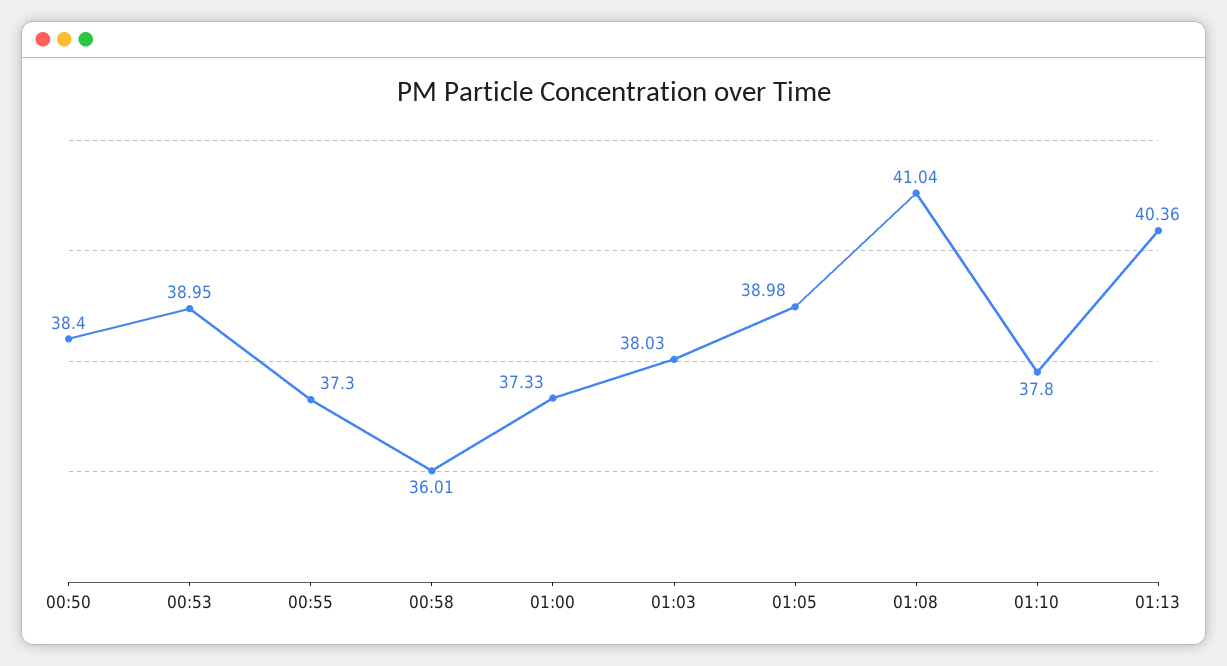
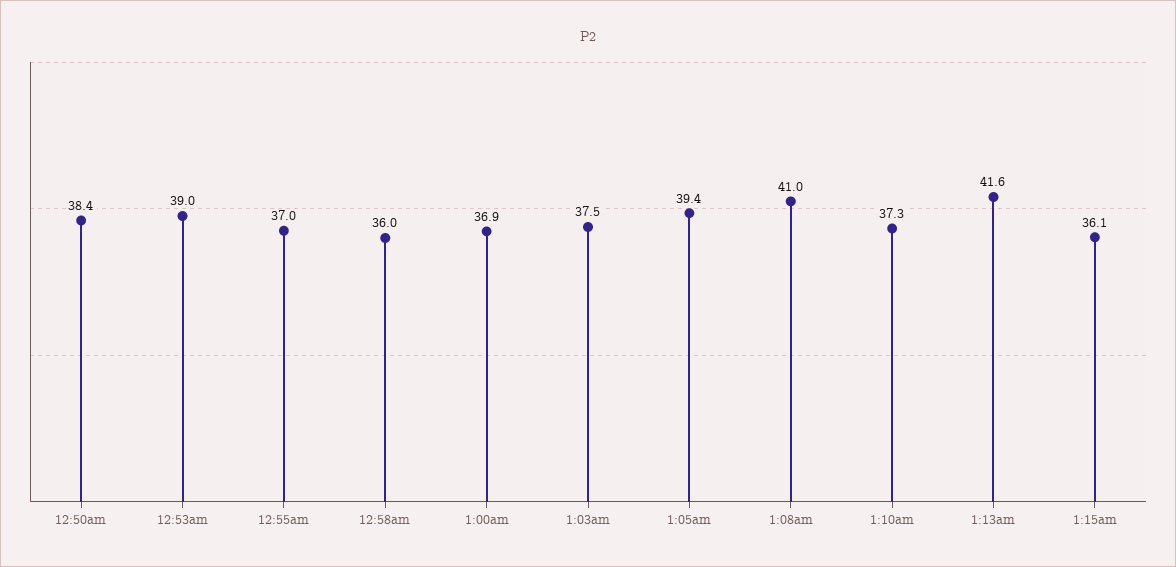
00:55: 37.3 -> 37
01:00: 37.33 -> 36.9
01:03: 38.03 -> 37.5
01:05: 38.98 -> 39.4
01:10: 37.8 -> 37.3
01:13: 40.36 -> 41.6
1:15am: none -> 36.1

